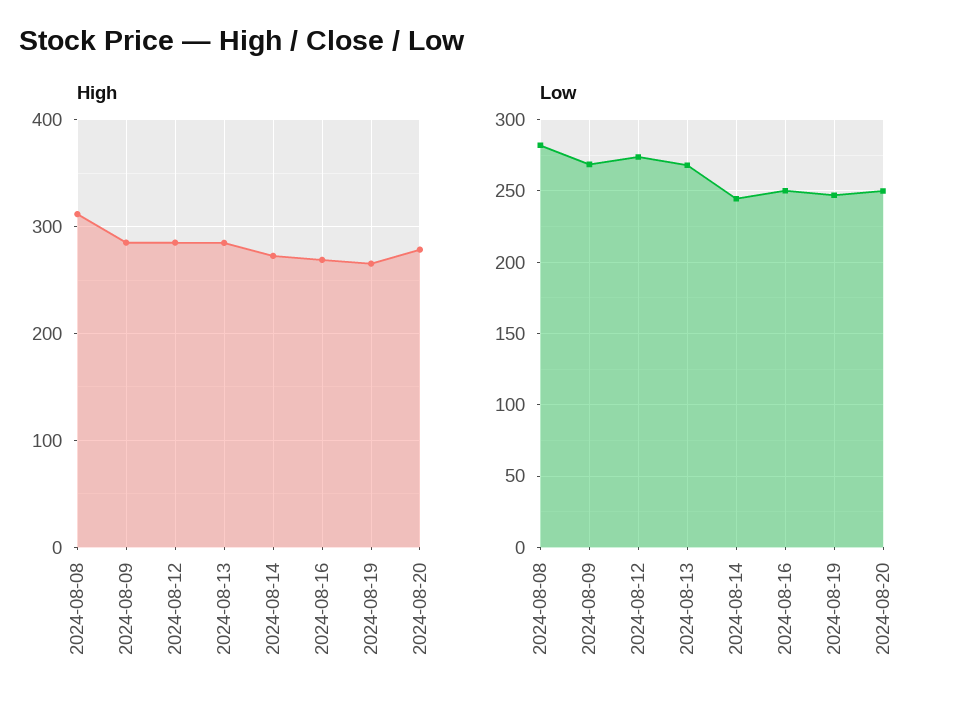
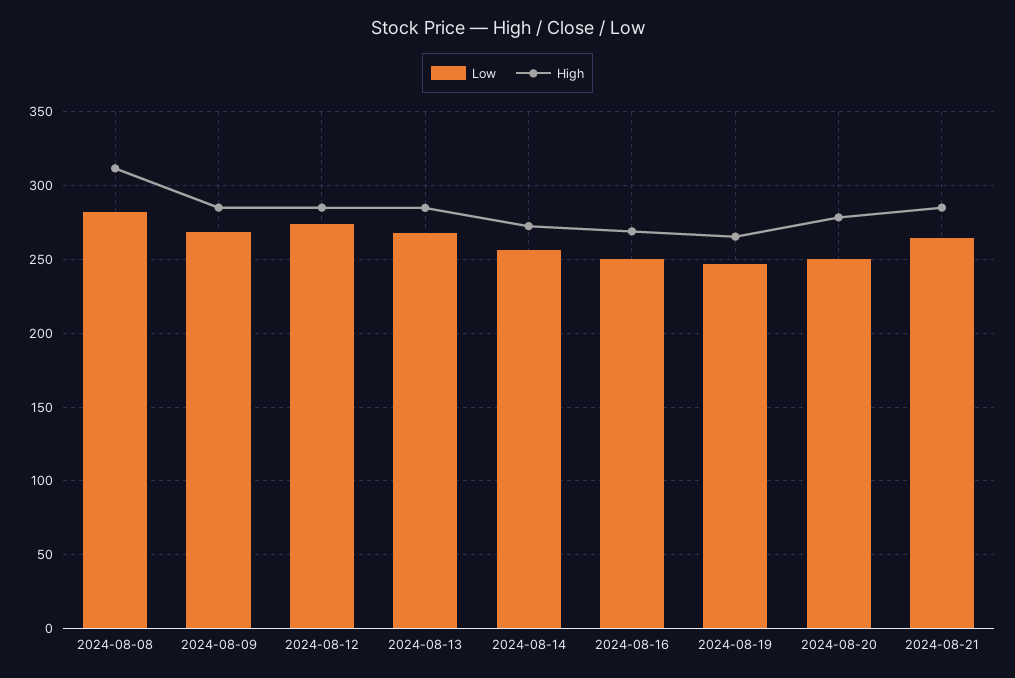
Low, 2024-08-14: 245 -> 255
Low, 2024-08-21: none -> 265
High, 2024-08-21: none -> 285

